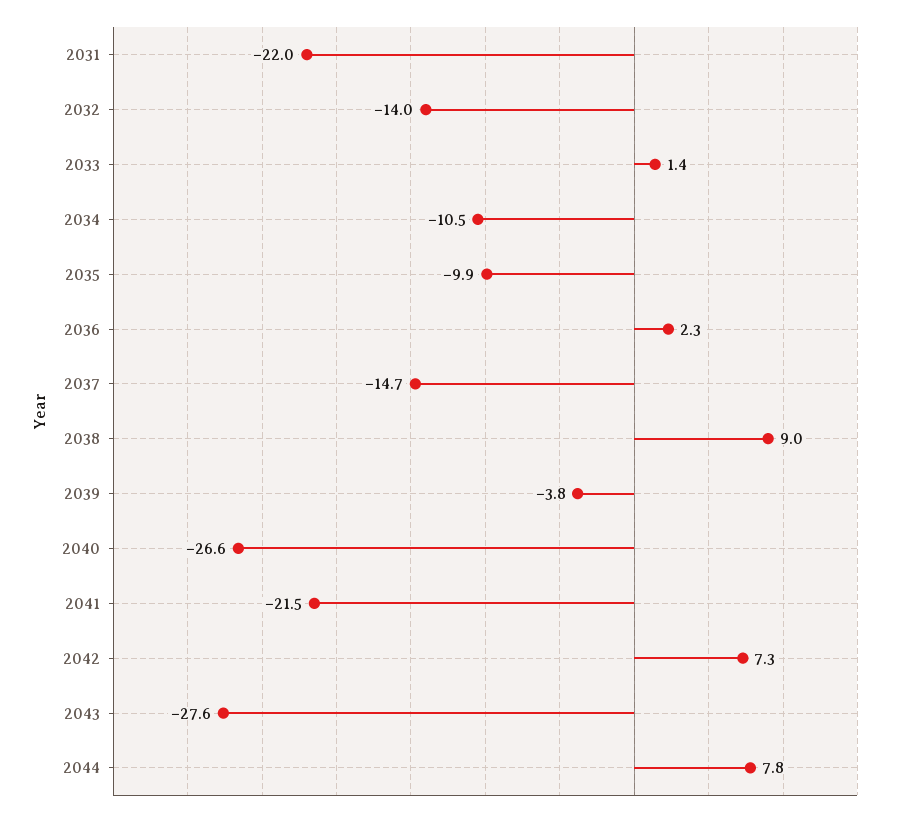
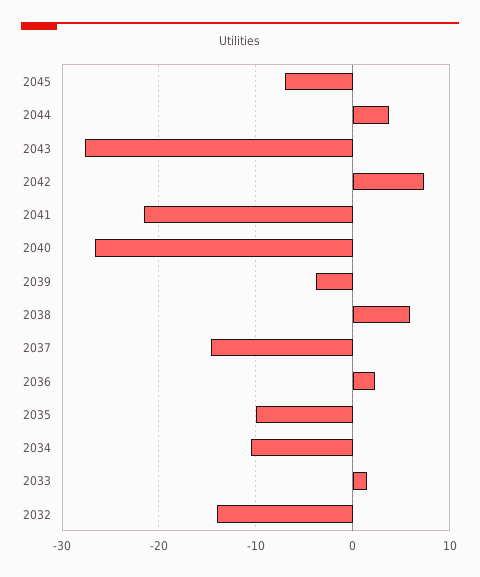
2031: -22 -> none
2038: 9 -> 6
2044: 7.8 -> 4
2045: none -> -7

